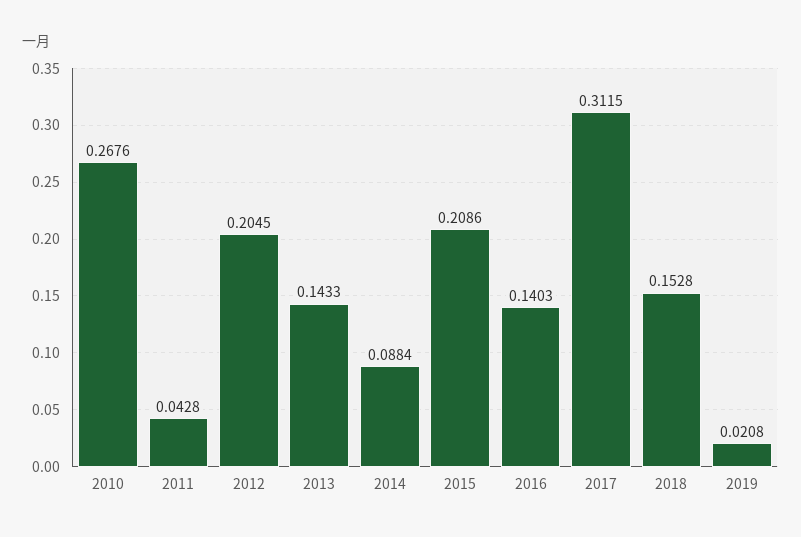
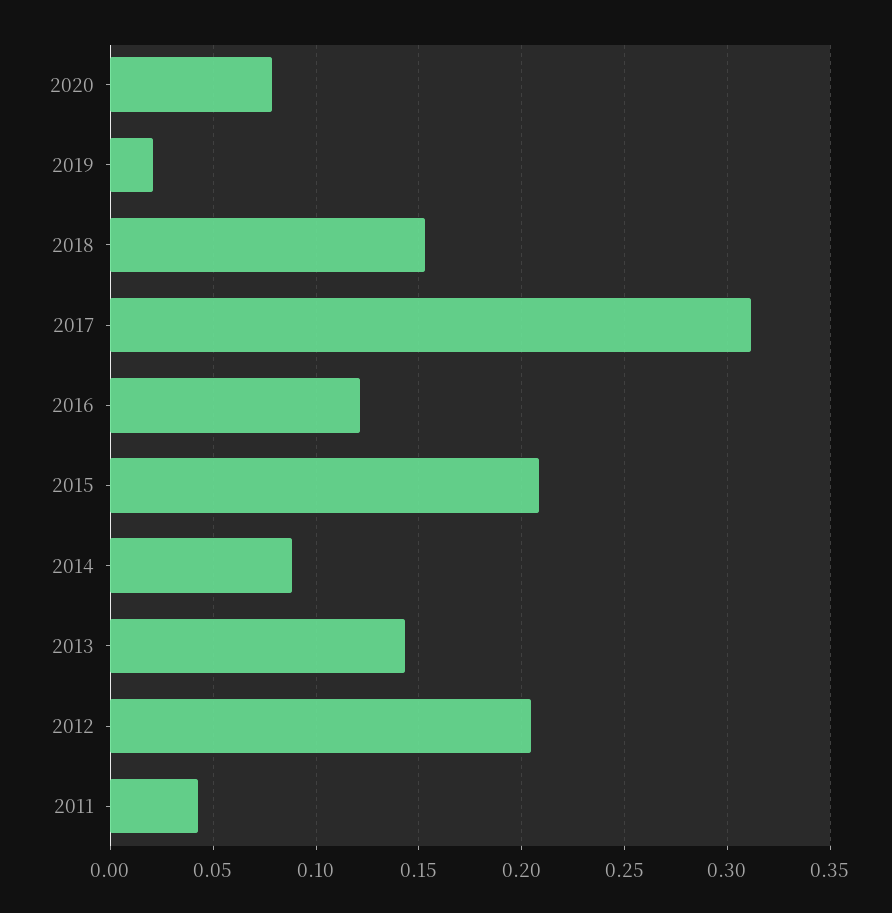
2010: 0.2676 -> none
2016: 0.1403 -> 0.12
2020: none -> 0.08

